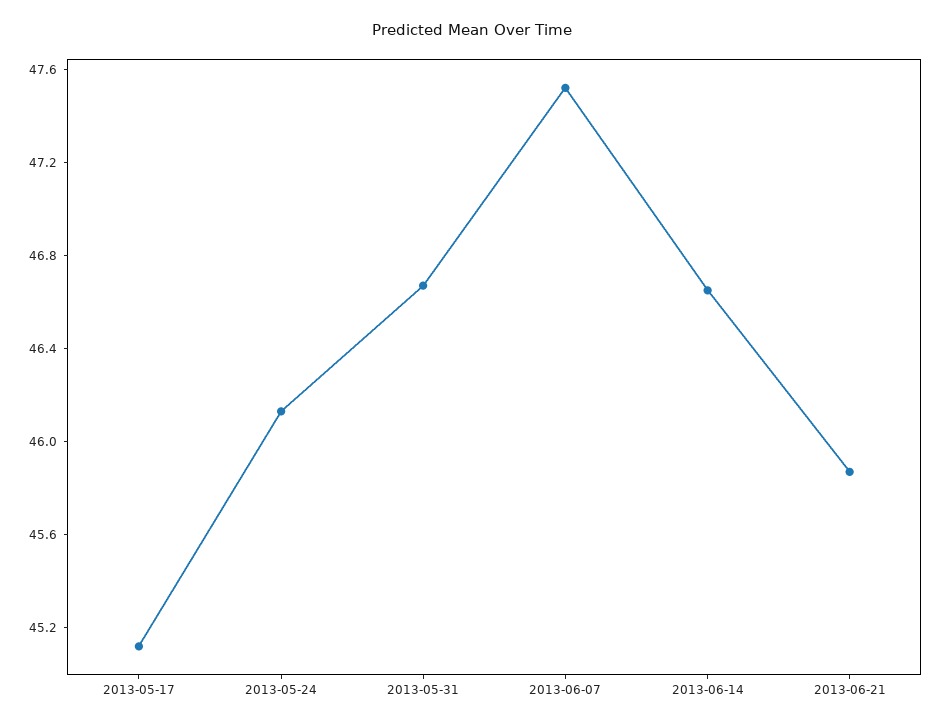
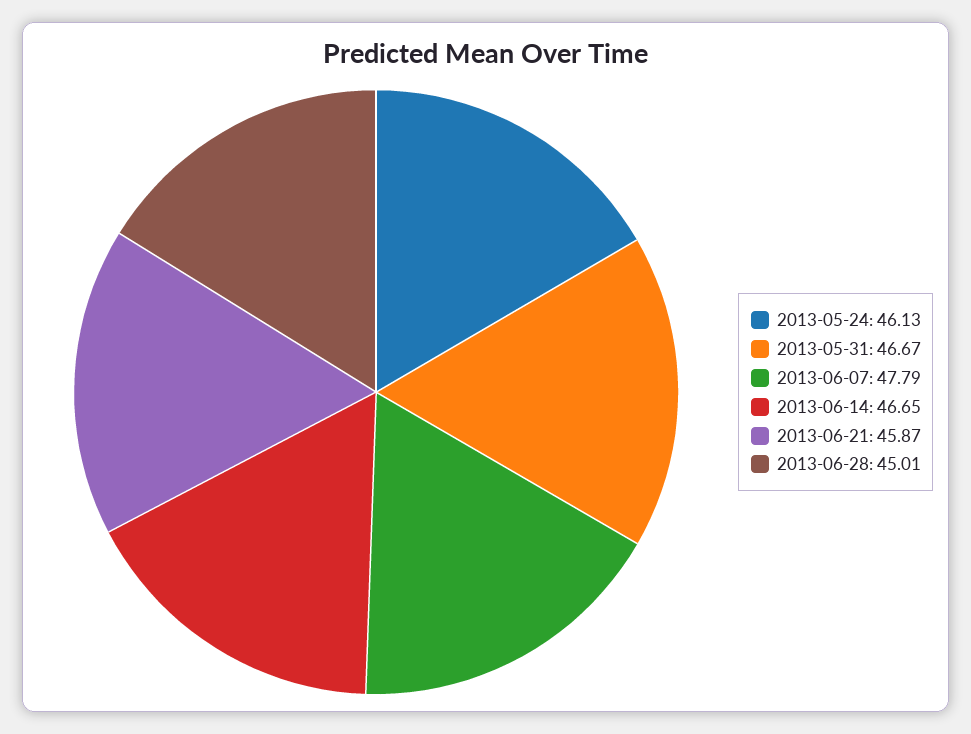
2013-05-17: 45.1 -> none
2013-06-07: 47.5 -> 47.79
2013-06-28: none -> 45.01

